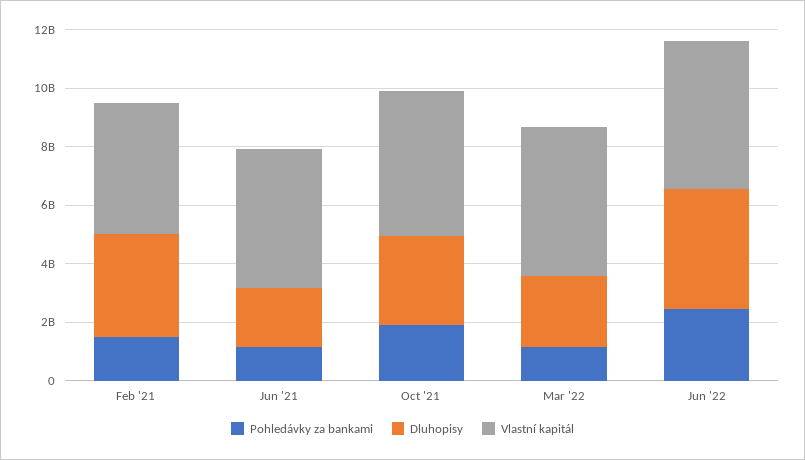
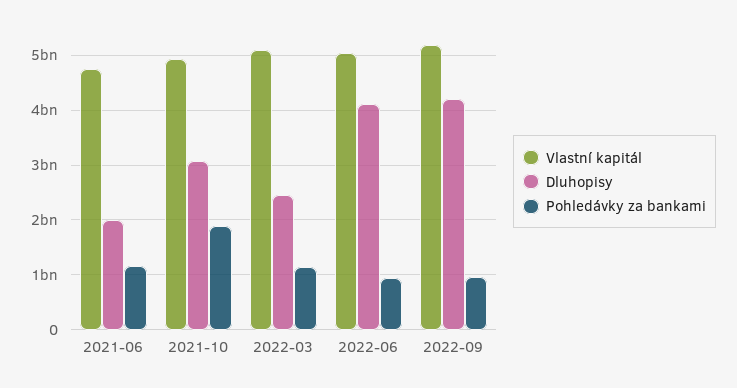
Pohledávky za bankami, Feb '21: 1500000000 -> none
Dluhopisy, Feb '21: 3500000000 -> none
Vlastní kapitál, Feb '21: 4500000000 -> none
Pohledávky za bankami, Jun '22: 2500000000 -> 1000000000
Vlastní kapitál, 2022-09: none -> 5200000000
Dluhopisy, 2022-09: none -> 4200000000
Pohledávky za bankami, 2022-09: none -> 1000000000

